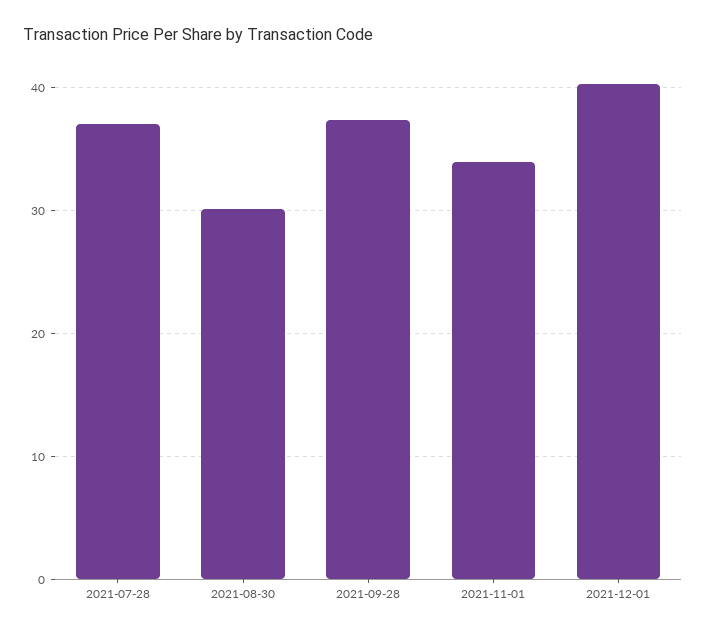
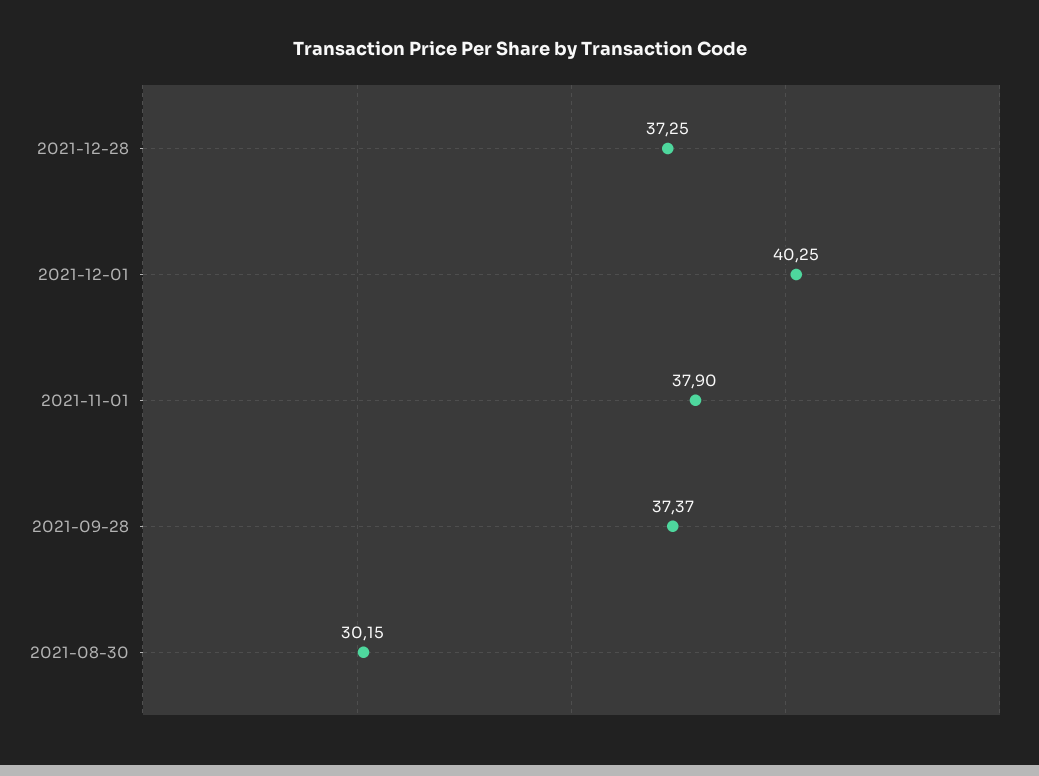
2021-07-28: 37 -> none
2021-11-01: 34 -> 37.9
2021-12-28: none -> 37.25

